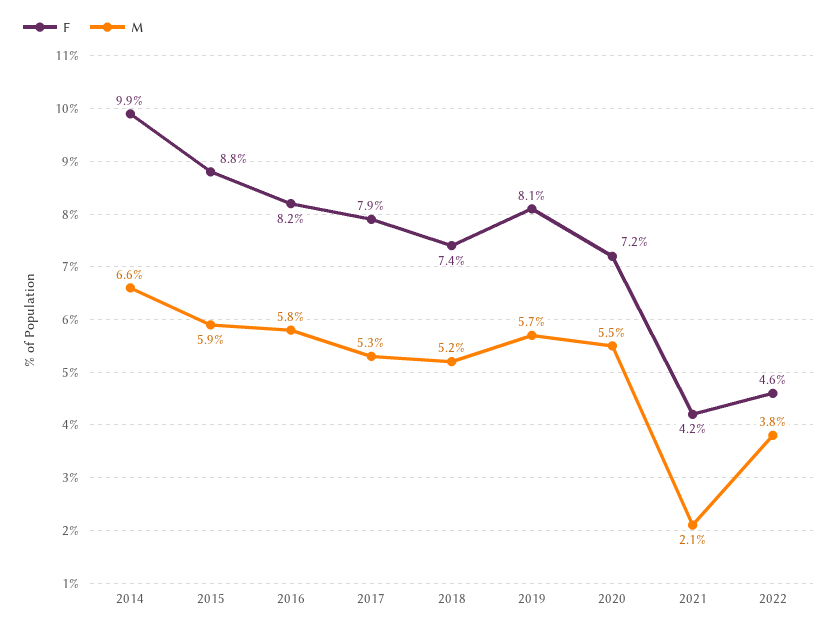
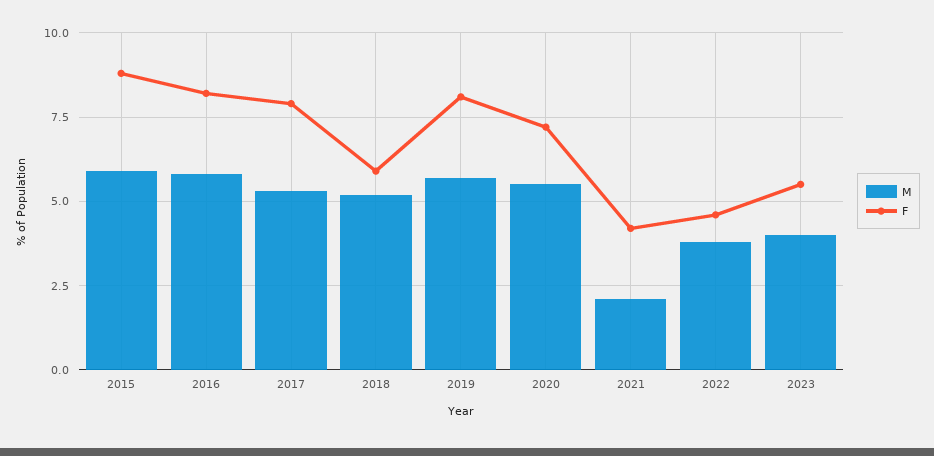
F, 2014: 9.9 -> none
M, 2014: 6.6 -> none
F, 2018: 7.4 -> 6
M, 2023: none -> 4
F, 2023: none -> 5.5

